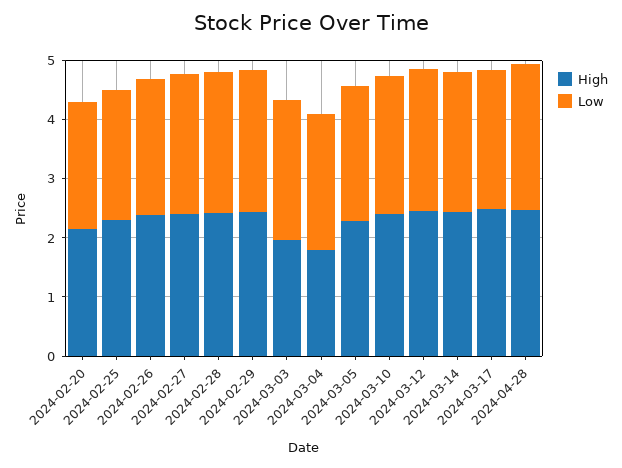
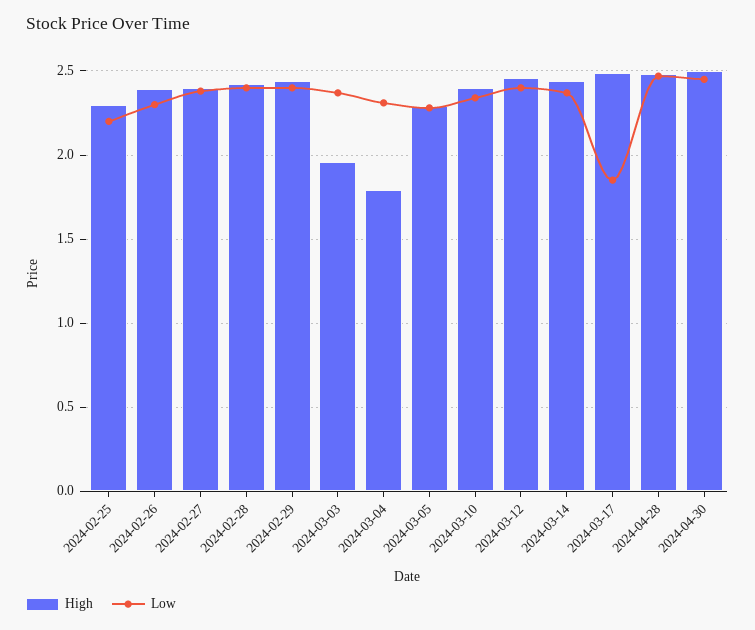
High, 2024-02-20: 2.2 -> none
Low, 2024-02-20: 2.2 -> none
Low, 2024-03-17: 2.4 -> 1.85
High, 2024-04-30: none -> 2.5
Low, 2024-04-30: none -> 2.45

